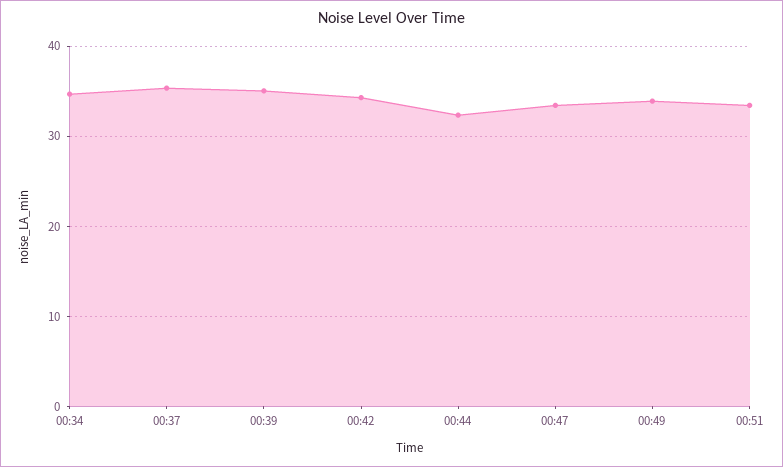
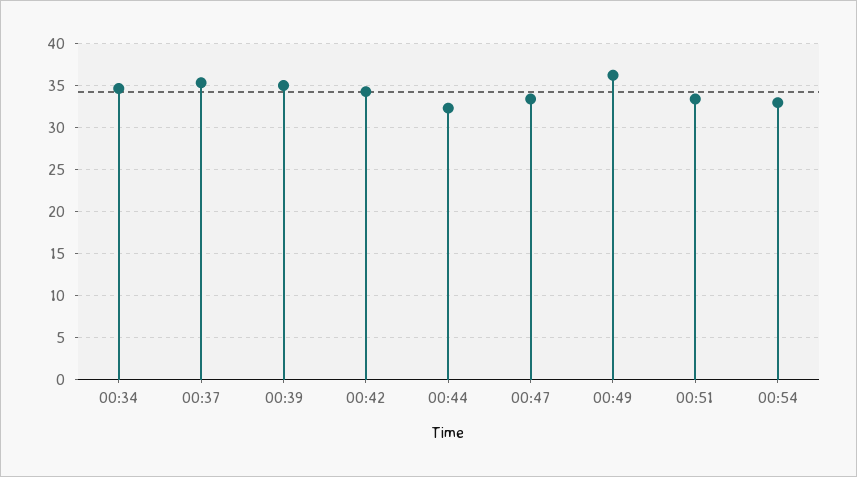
00:49: 34 -> 36
00:54: none -> 33

